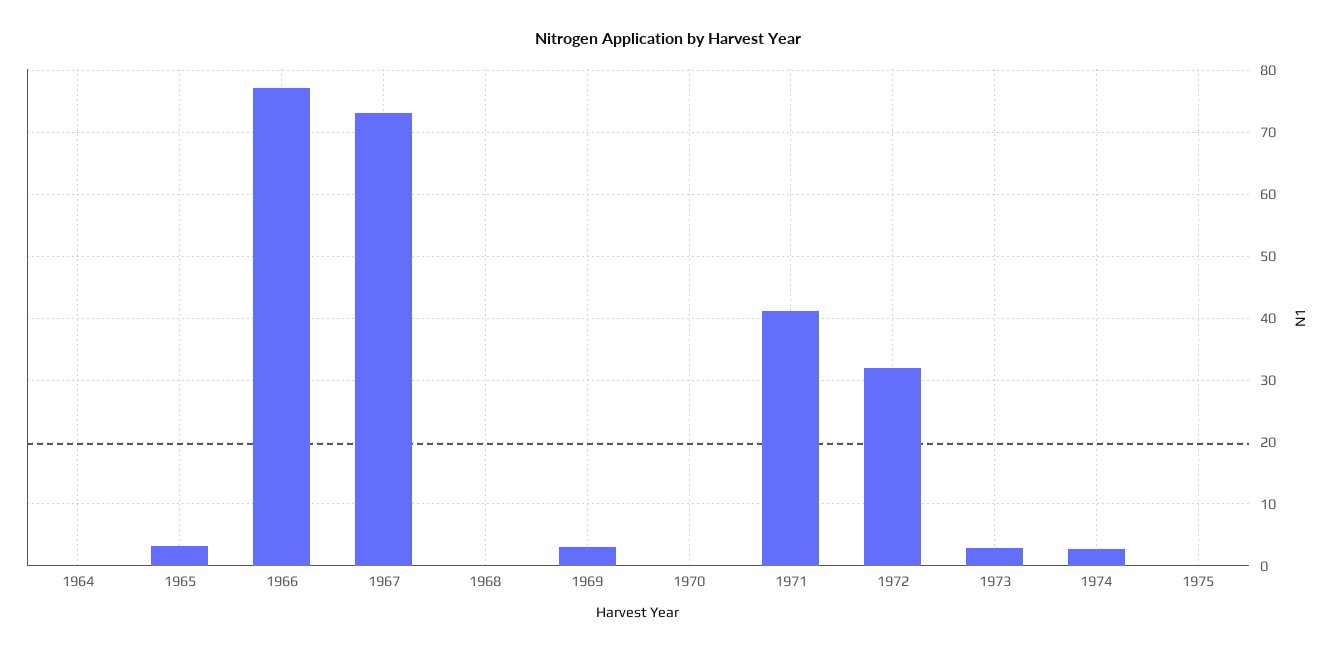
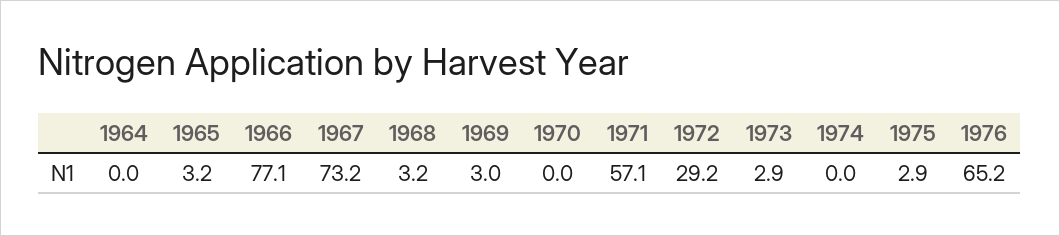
1968: 0 -> 3.2
1971: 41 -> 57.1
1972: 32 -> 29.2
1974: 3 -> 0
1975: 0 -> 2.9
1976: none -> 65.2

